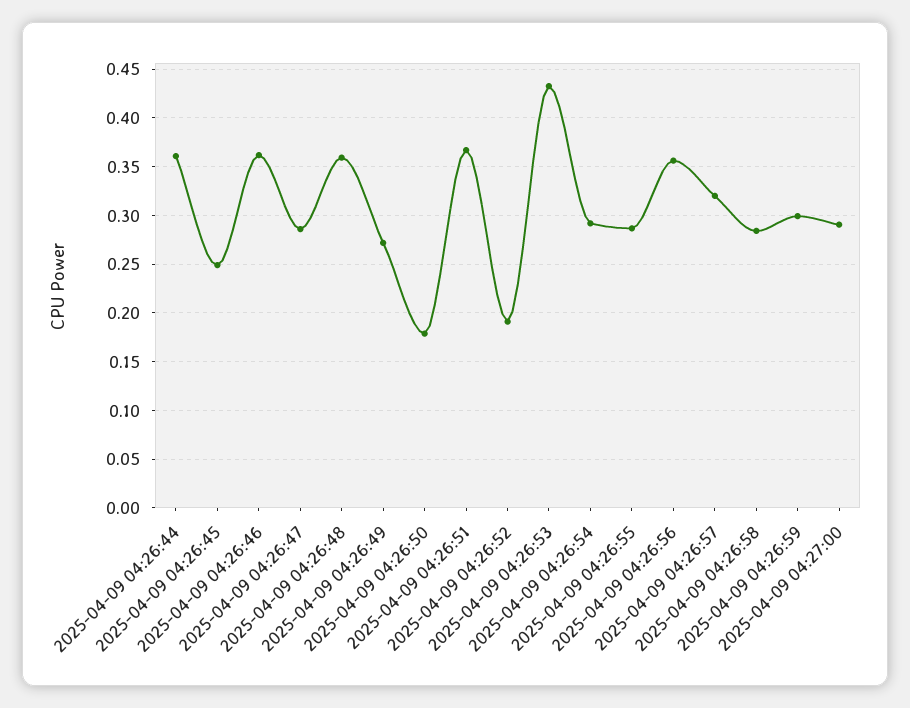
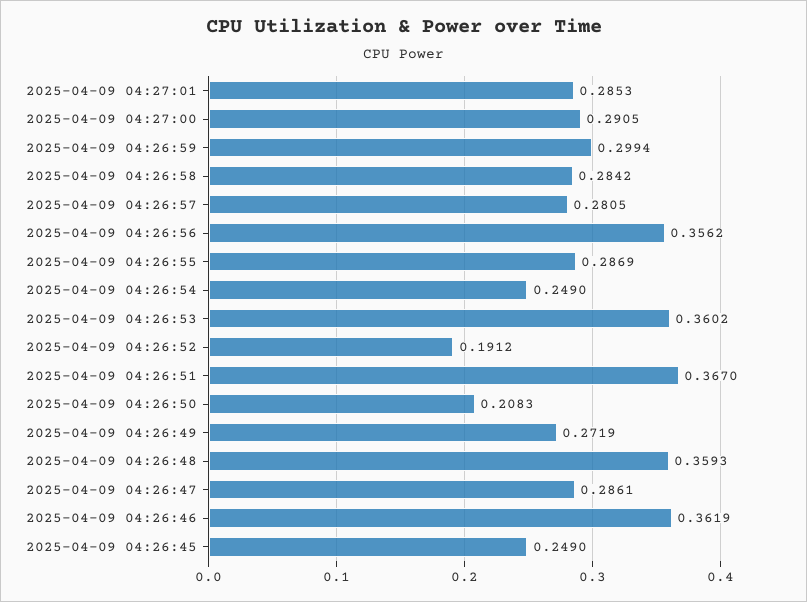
2025-04-09 04:26:44: 0.36 -> none
2025-04-09 04:26:50: 0.18 -> 0.2083
2025-04-09 04:26:53: 0.43 -> 0.3602
2025-04-09 04:26:54: 0.29 -> 0.249
2025-04-09 04:26:57: 0.32 -> 0.2805
2025-04-09 04:27:01: none -> 0.2853

